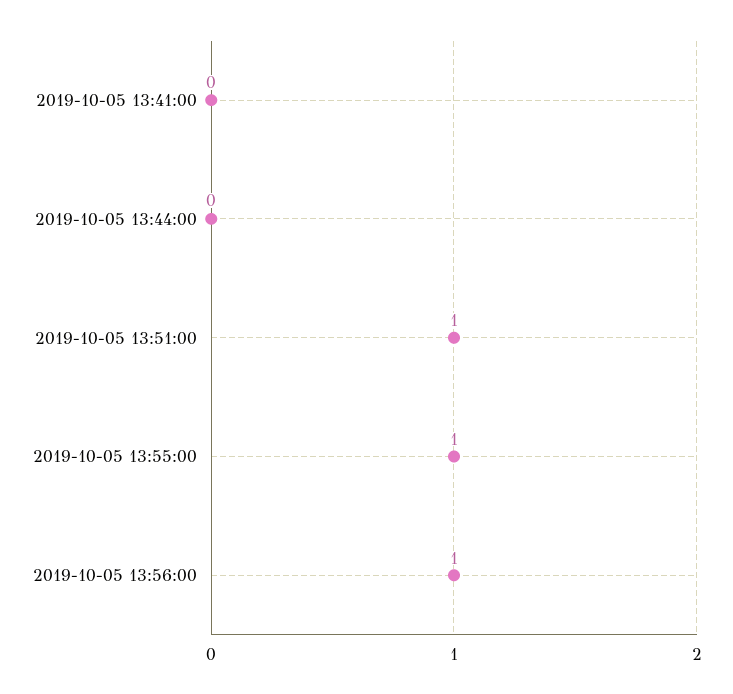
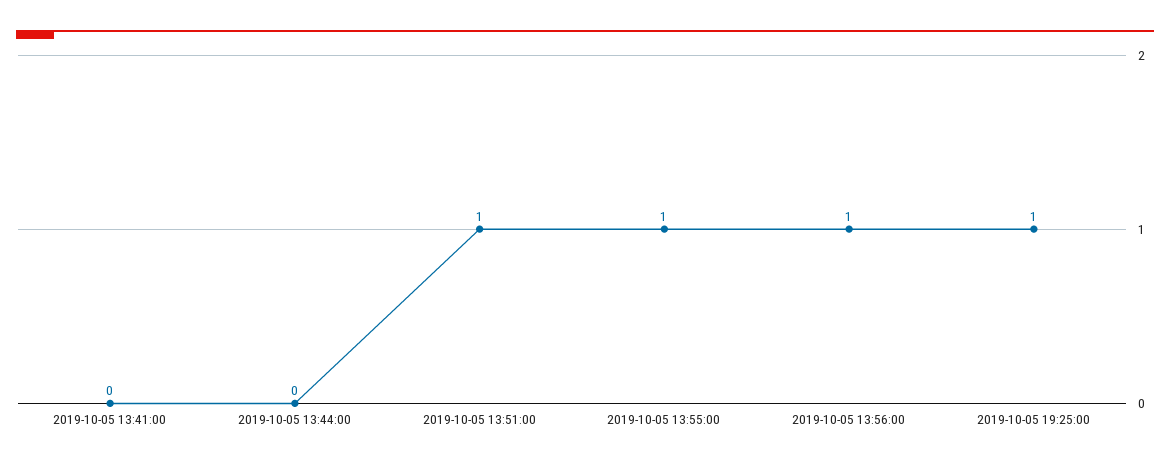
2019-10-05 19:25:00: none -> 1

